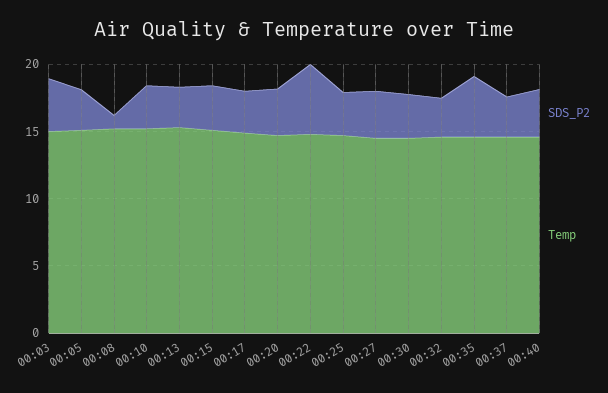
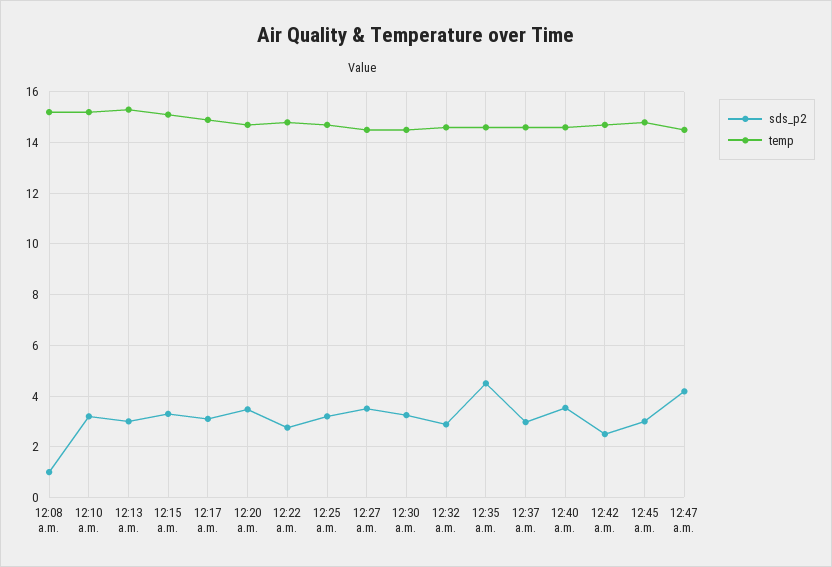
SDS_P2, 00:03: 4 -> none
Temp, 00:03: 15 -> none
SDS_P2, 00:05: 3 -> none
Temp, 00:05: 15 -> none
SDS_P2, 00:22: 5 -> 2.75
SDS_P2, 12:42 a.m.: none -> 2.5
Temp, 12:42 a.m.: none -> 14.75
SDS_P2, 12:45 a.m.: none -> 3
Temp, 12:45 a.m.: none -> 14.75
SDS_P2, 12:47 a.m.: none -> 4.25
Temp, 12:47 a.m.: none -> 14.5

